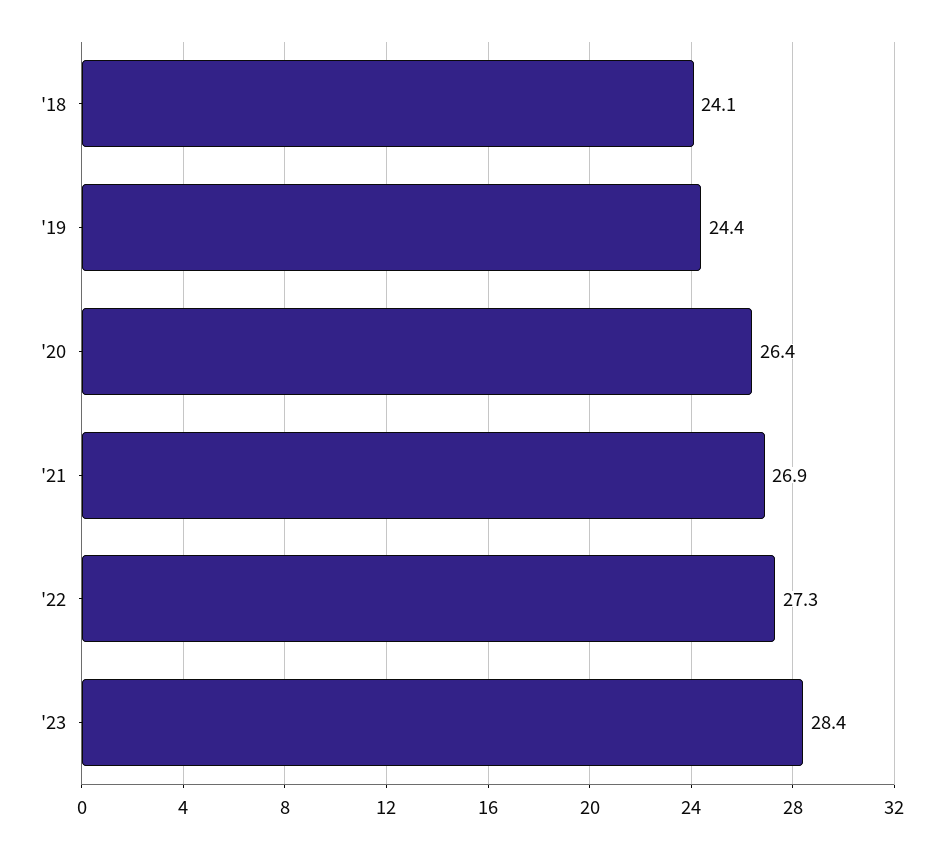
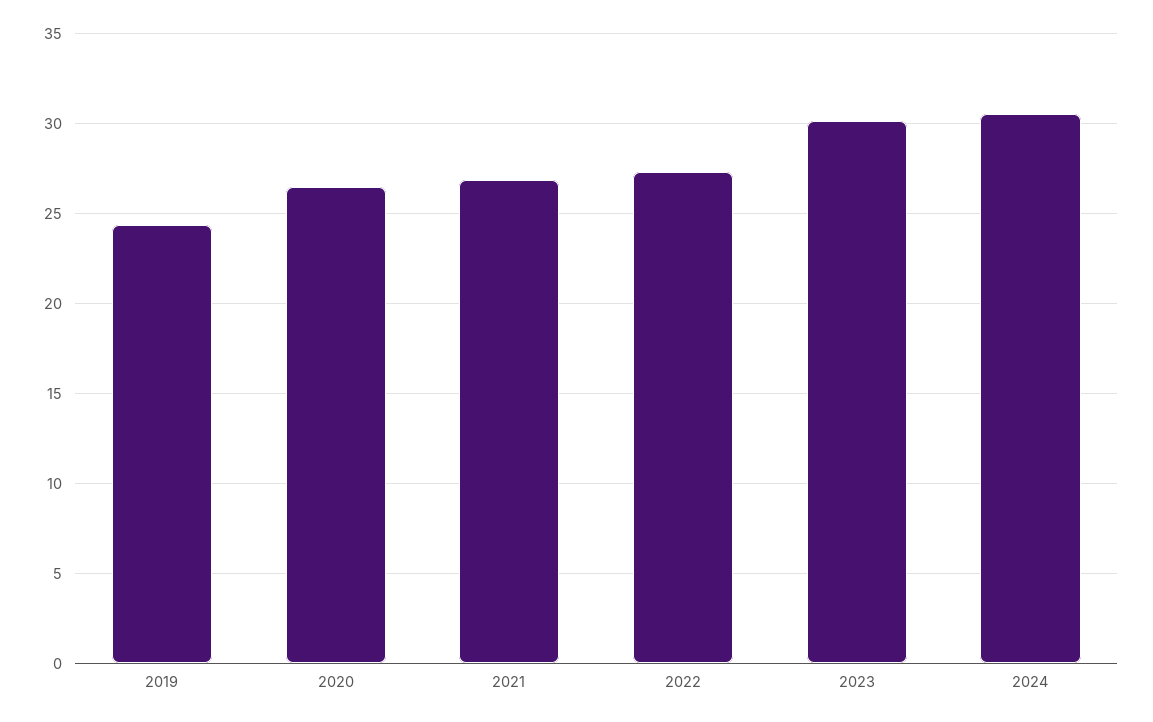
'18: 24.1 -> none
'23: 28.4 -> 30
2024: none -> 30.5

